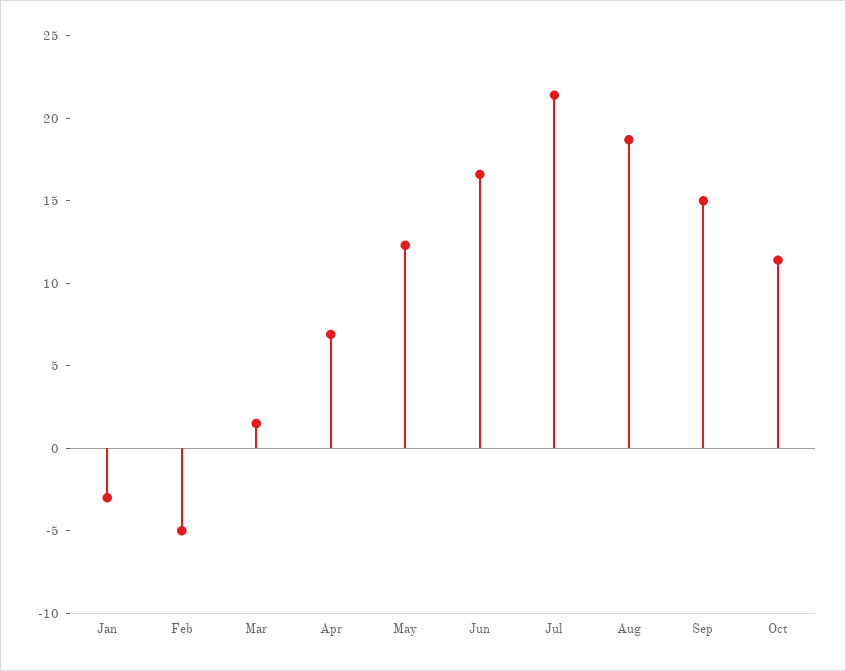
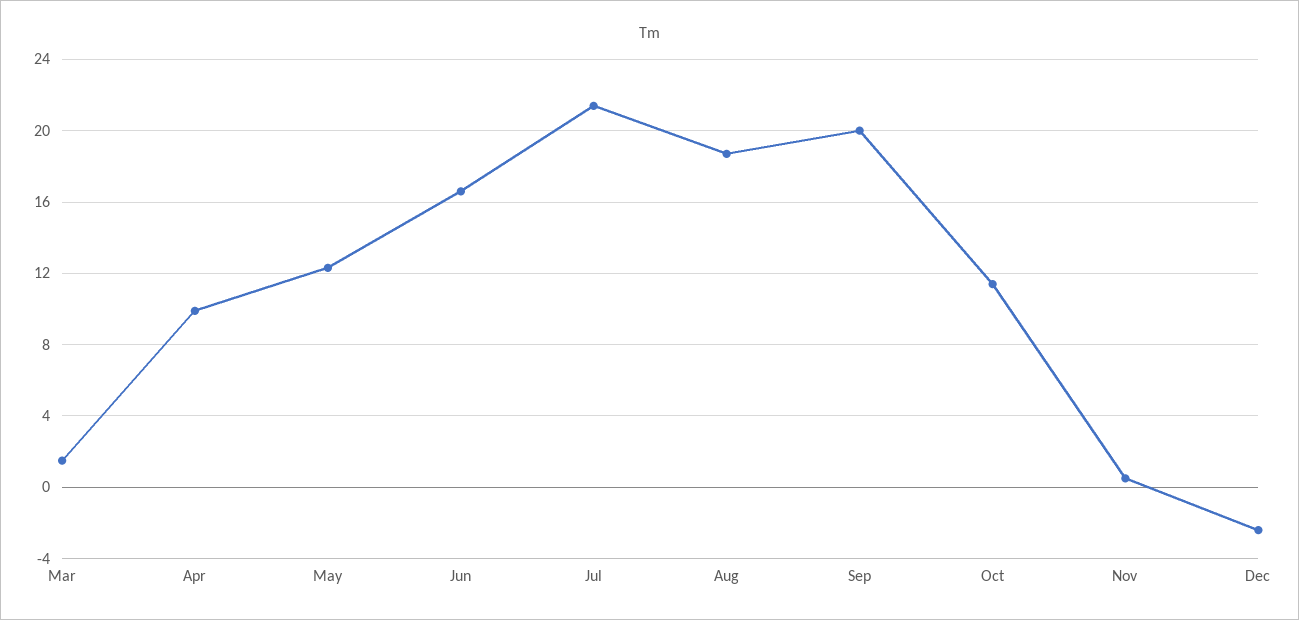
Jan: -3 -> none
Feb: -5 -> none
Apr: 7 -> 10
Sep: 15 -> 20
Nov: none -> 0.5
Dec: none -> -2.5

